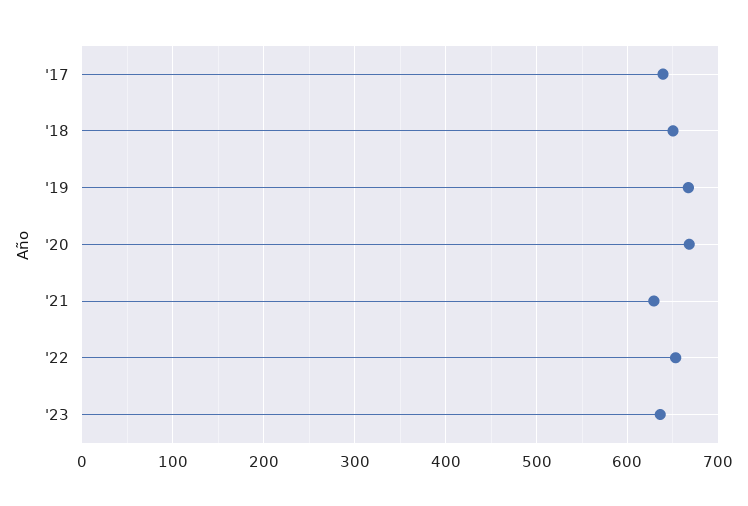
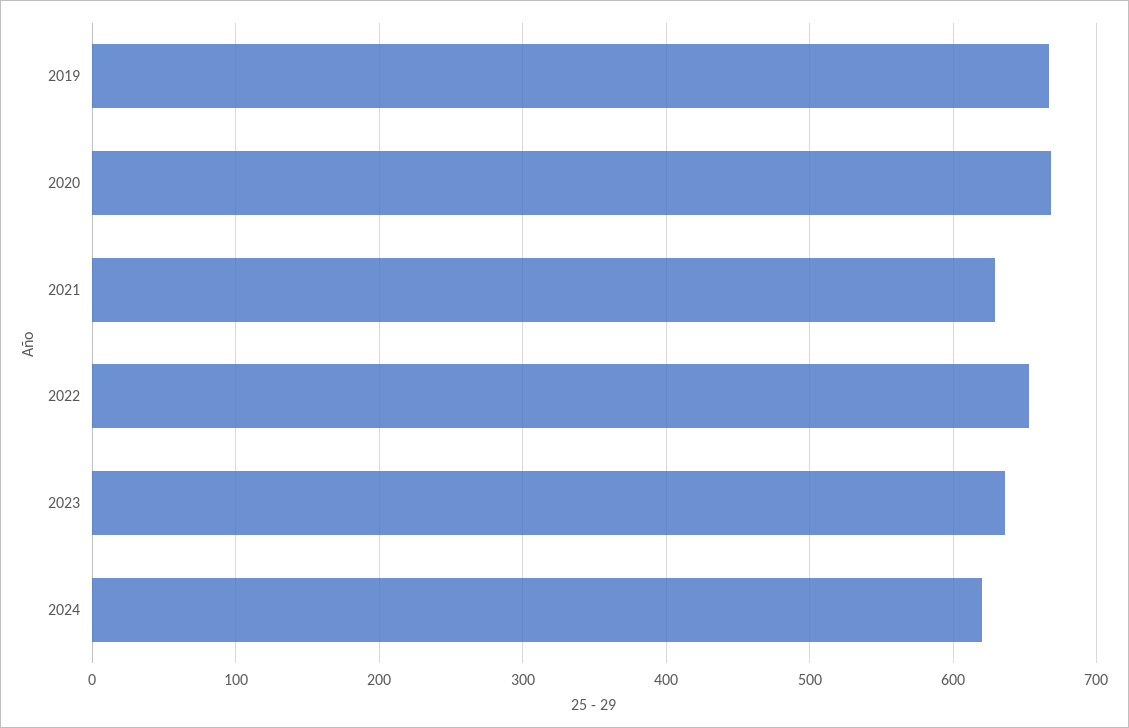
'17: 640 -> none
'18: 650 -> none
2024: none -> 620

